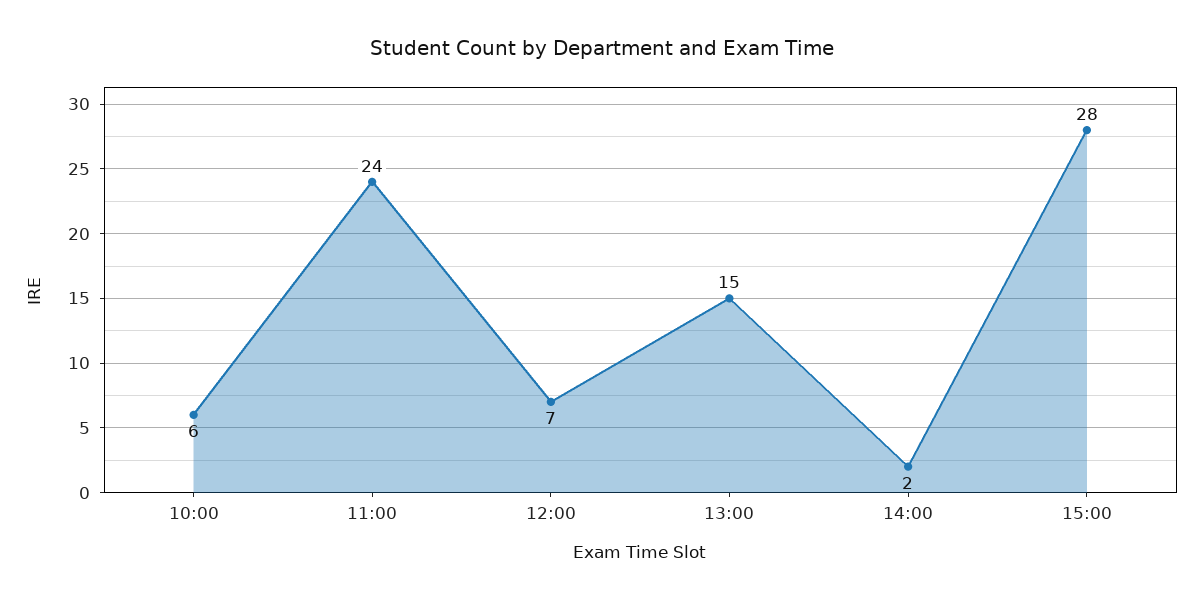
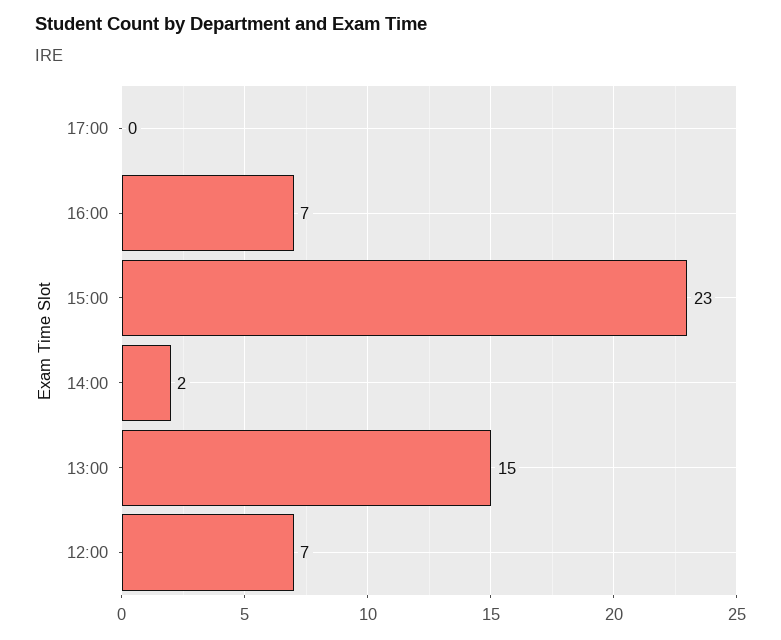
10:00: 6 -> none
11:00: 24 -> none
15:00: 28 -> 23
17:00: none -> 0
16:00: none -> 7

